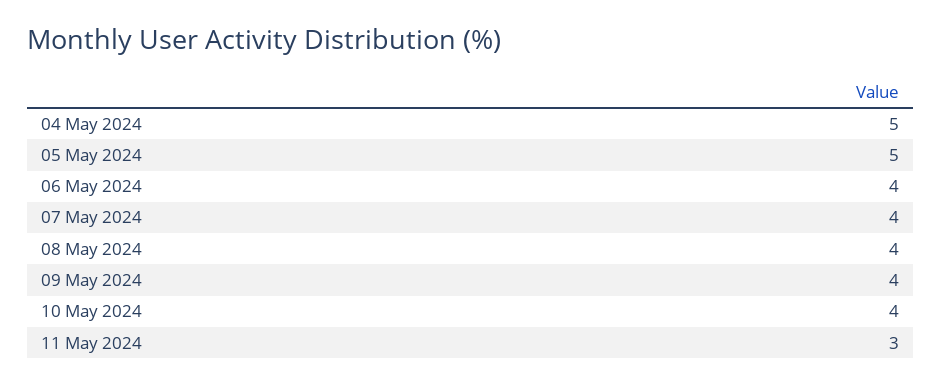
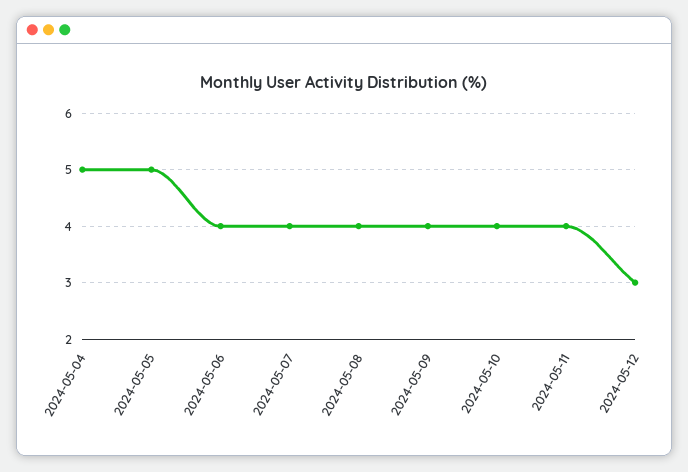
11 May 2024: 3 -> 4
2024-05-12: none -> 3

